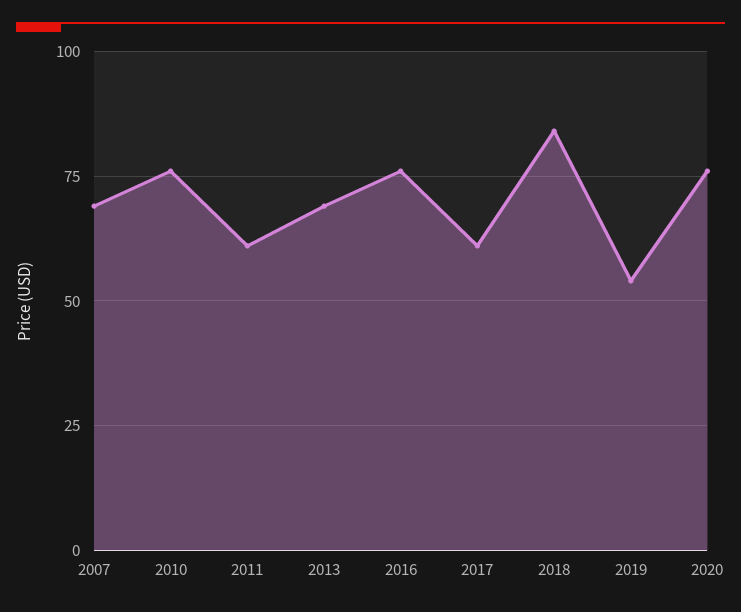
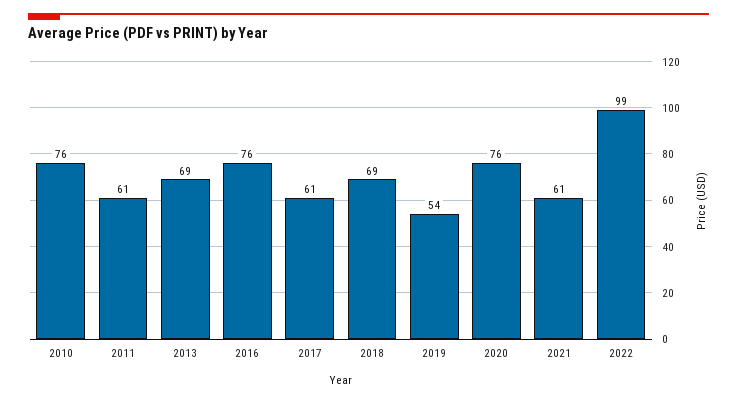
2007: 70 -> none
2018: 85 -> 69
2021: none -> 61
2022: none -> 99

